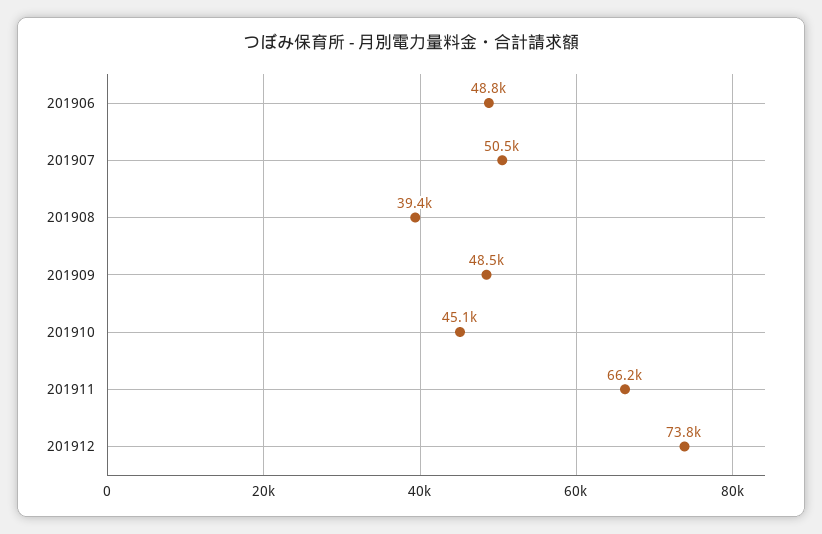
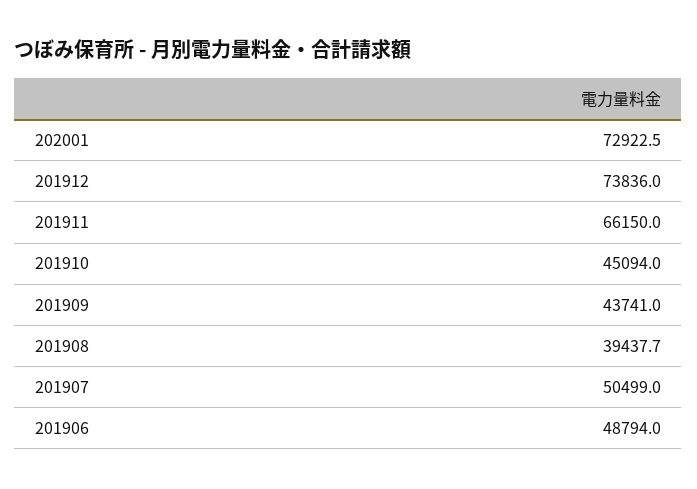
201909: 48500 -> 43741
202001: none -> 72922.5

